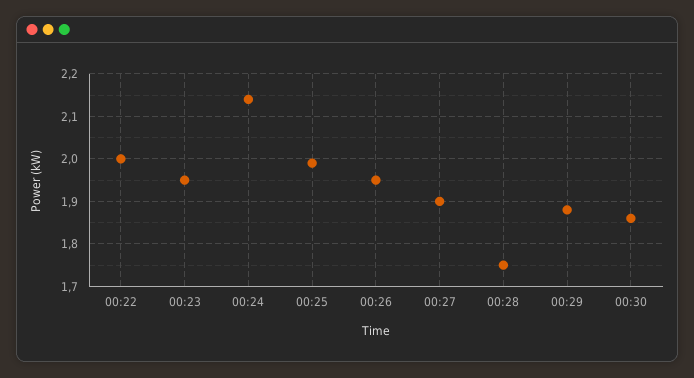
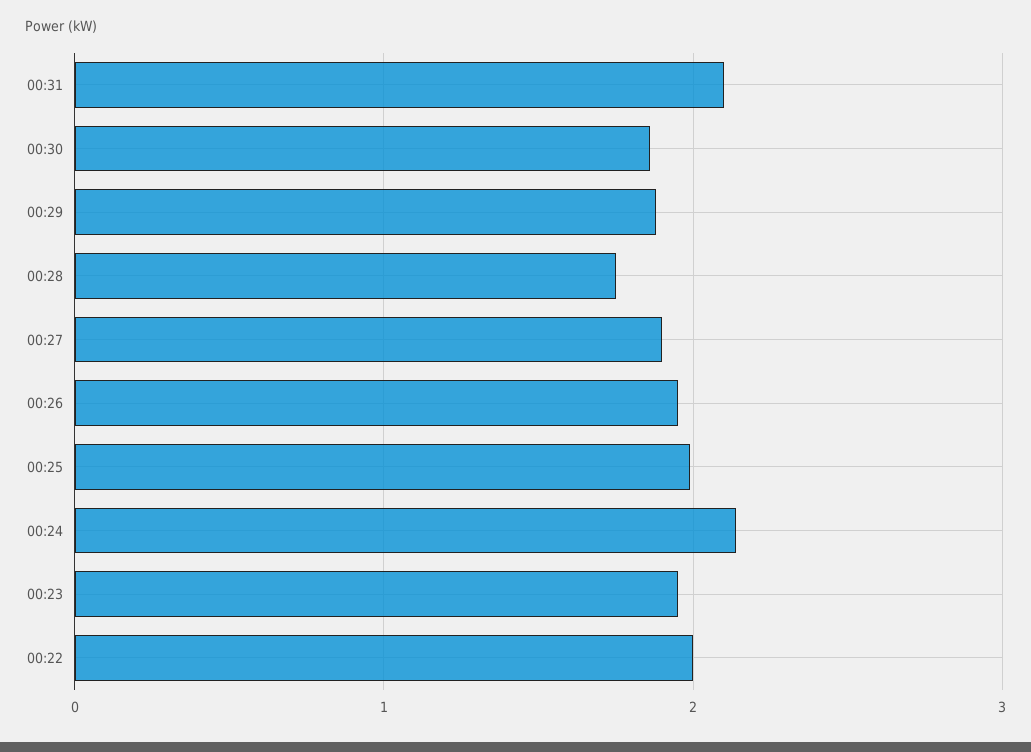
00:31: none -> 2.1

